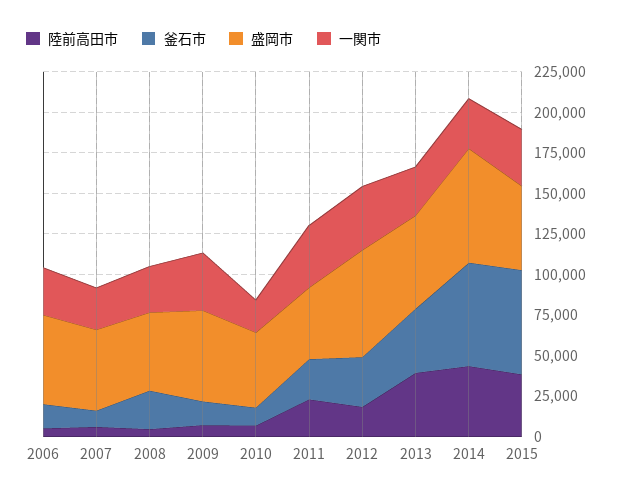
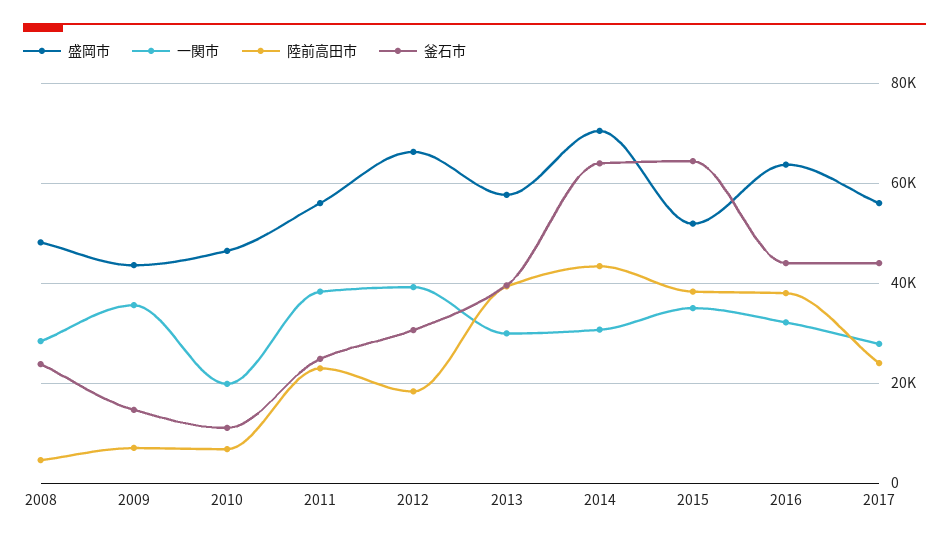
陸前高田市, 2006: 5000 -> none
釜石市, 2006: 15000 -> none
盛岡市, 2006: 55000 -> none
一関市, 2006: 30000 -> none
陸前高田市, 2007: 5000 -> none
釜石市, 2007: 10000 -> none
盛岡市, 2007: 50000 -> none
一関市, 2007: 25000 -> none
盛岡市, 2009: 55000 -> 44000
盛岡市, 2011: 45000 -> 56000
盛岡市, 2016: none -> 64000
一関市, 2016: none -> 32000
陸前高田市, 2016: none -> 38000
釜石市, 2016: none -> 44000
盛岡市, 2017: none -> 56000
一関市, 2017: none -> 28000
陸前高田市, 2017: none -> 24000
釜石市, 2017: none -> 44000

